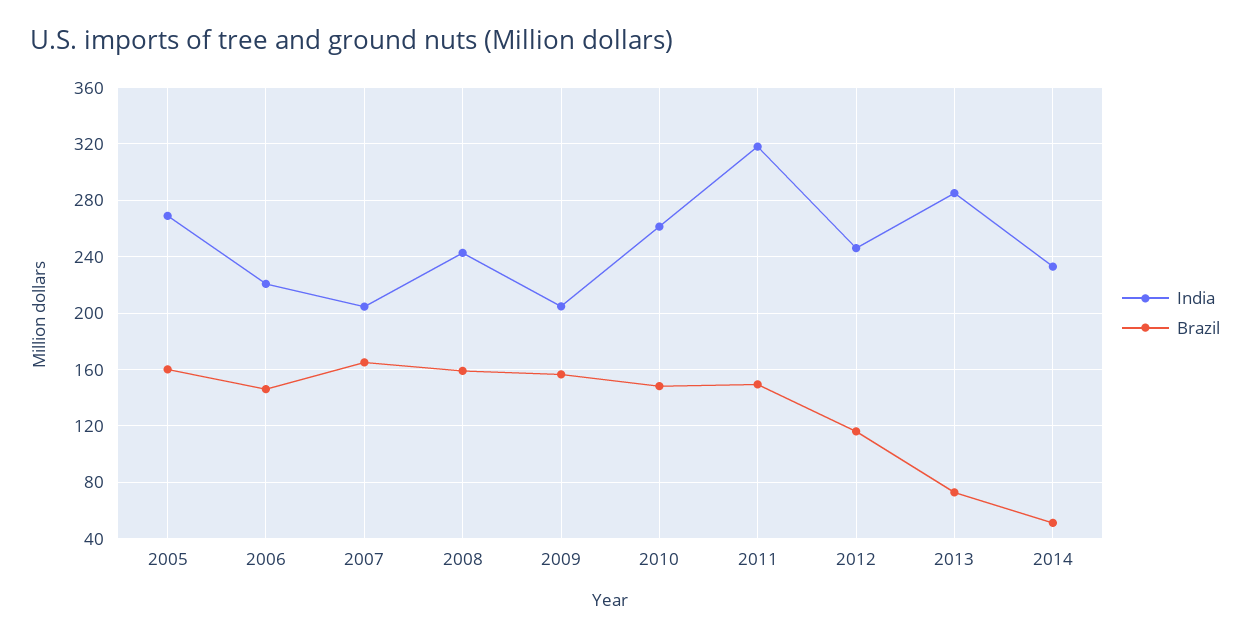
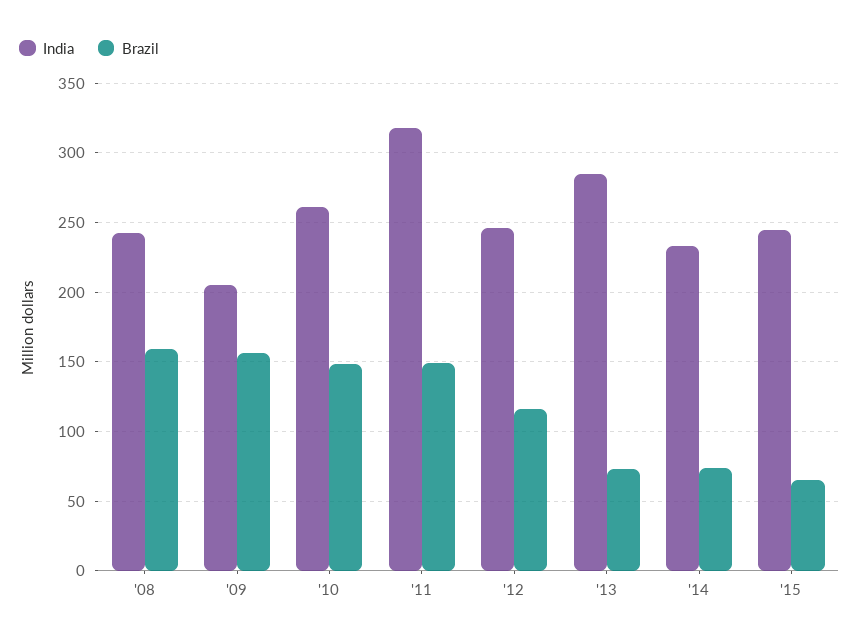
India, 2005: 270 -> none
Brazil, 2005: 160 -> none
India, 2006: 220 -> none
Brazil, 2006: 145 -> none
India, 2007: 205 -> none
Brazil, 2007: 165 -> none
Brazil, 2014: 50 -> 75
India, '15: none -> 245
Brazil, '15: none -> 65

